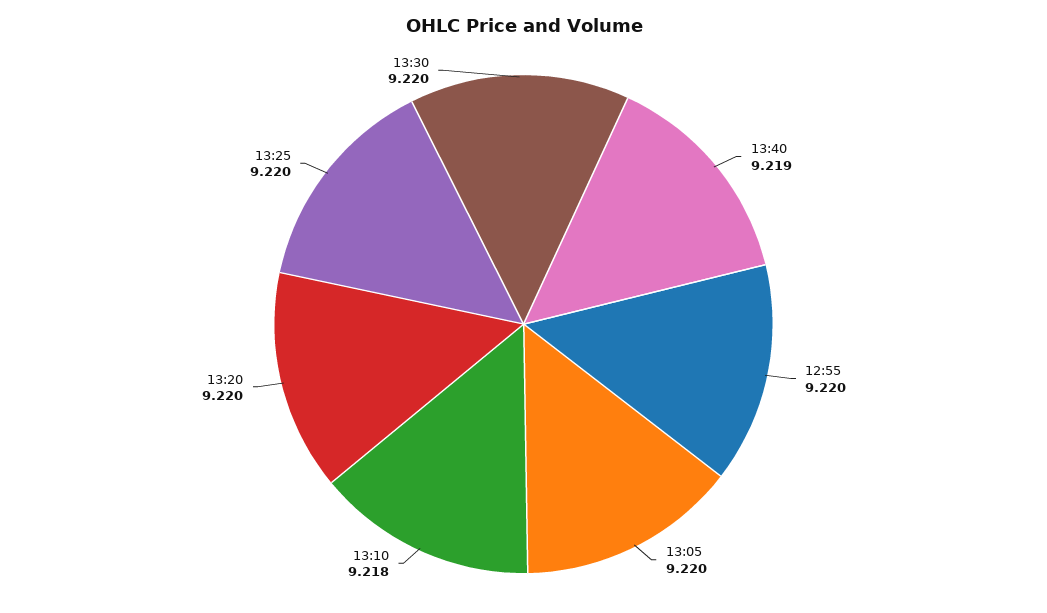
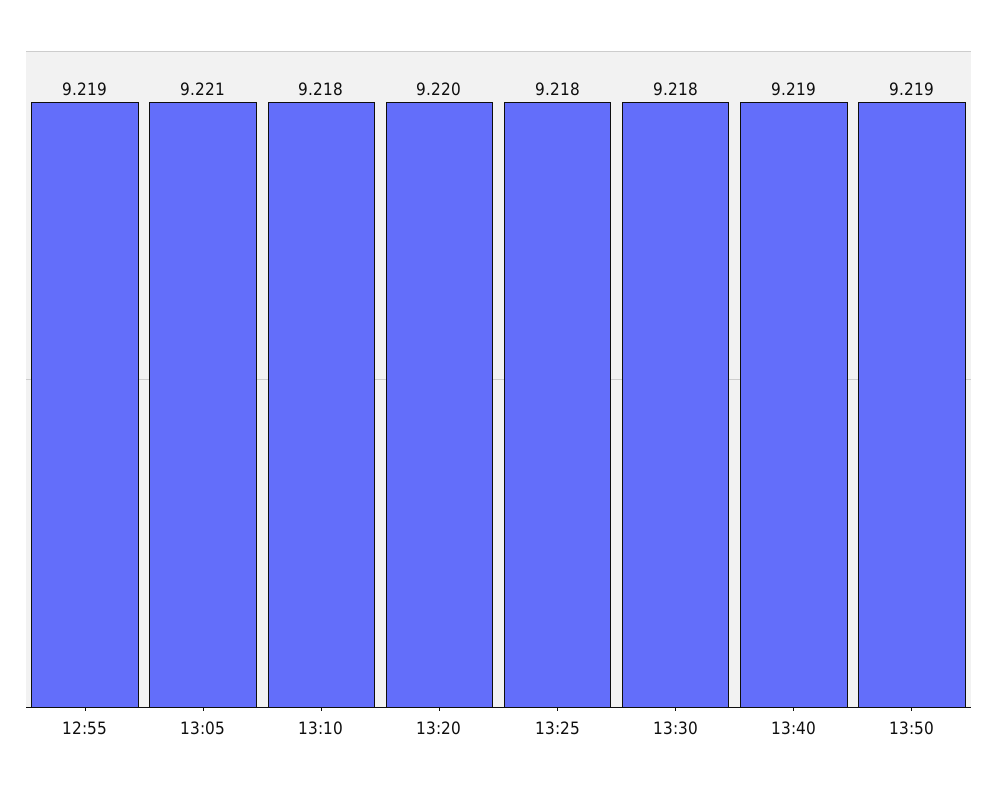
12:55: 9.22 -> 9.219
13:05: 9.22 -> 9.221
13:25: 9.22 -> 9.218
13:30: 9.22 -> 9.218
13:50: none -> 9.219

